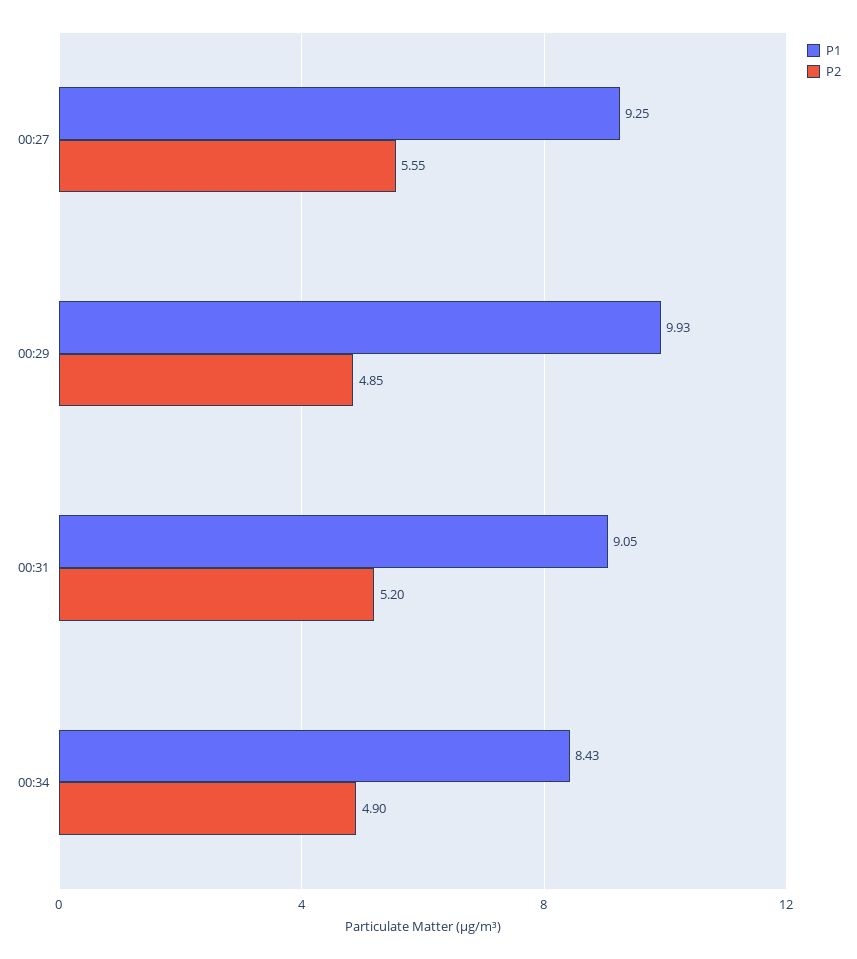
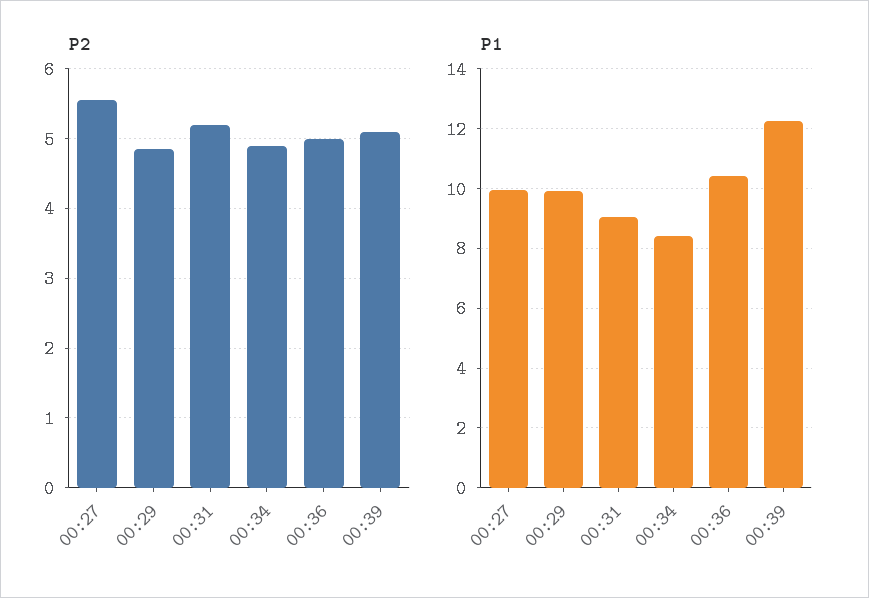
P1, 00:27: 9.25 -> 10
P2, 00:36: none -> 5
P2, 00:39: none -> 5.1
P1, 00:36: none -> 10.5
P1, 00:39: none -> 12.25

